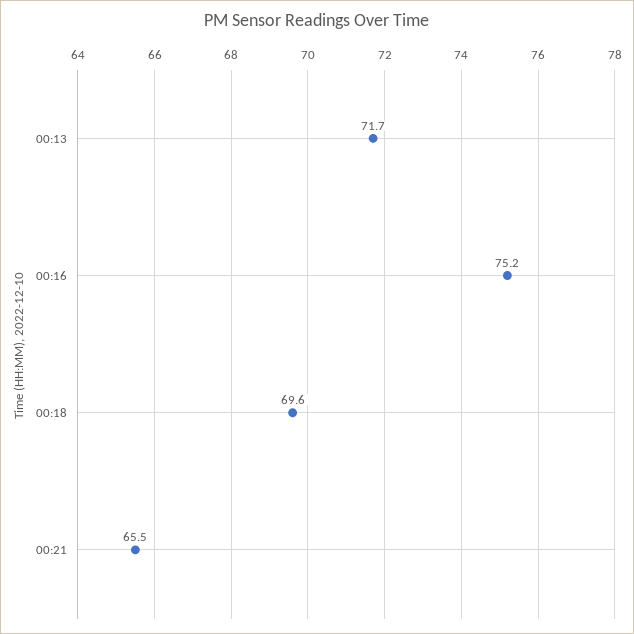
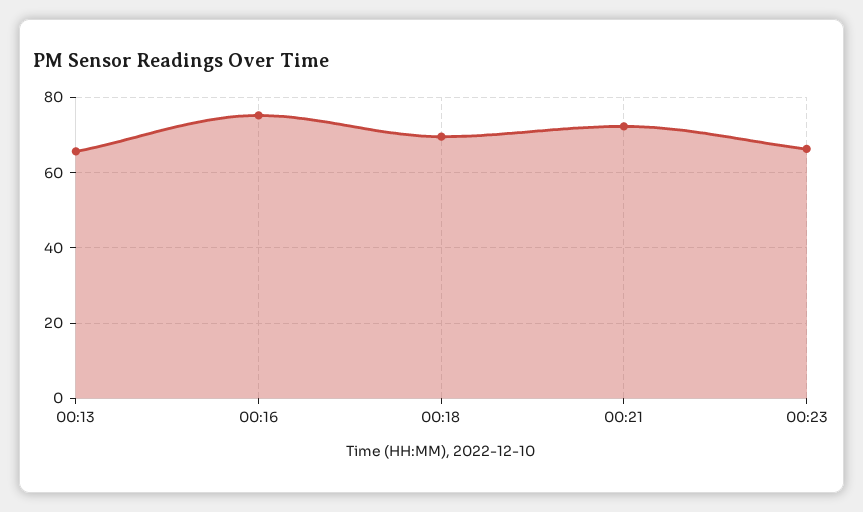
00:13: 71.7 -> 66
00:21: 65.5 -> 72
00:23: none -> 66

